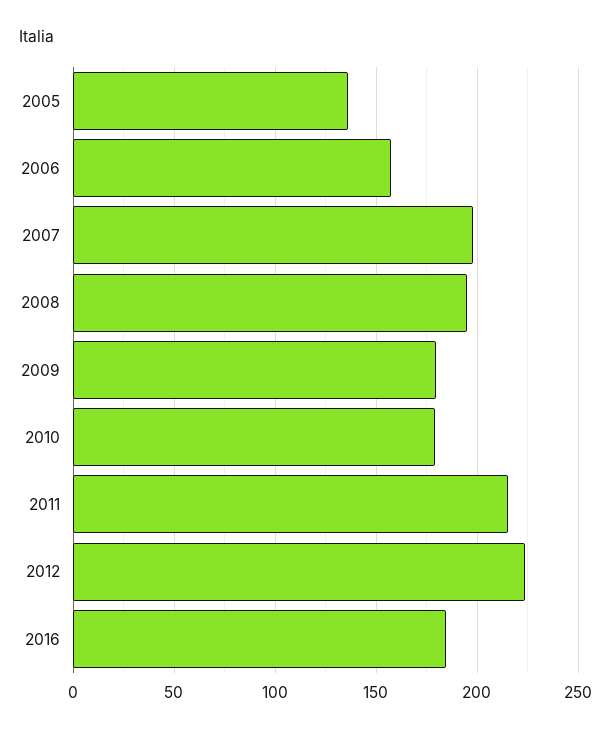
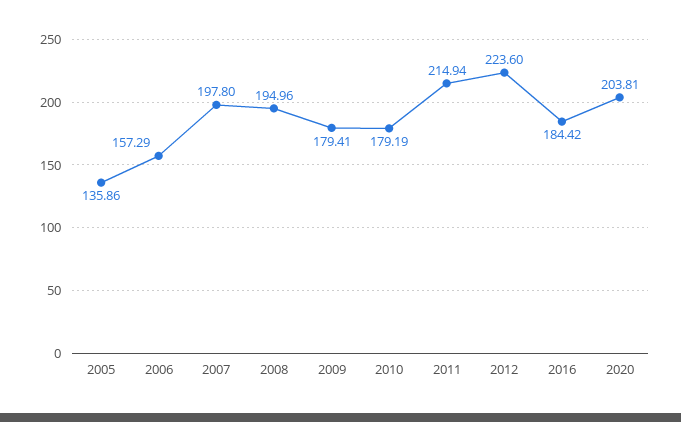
2020: none -> 203.81

